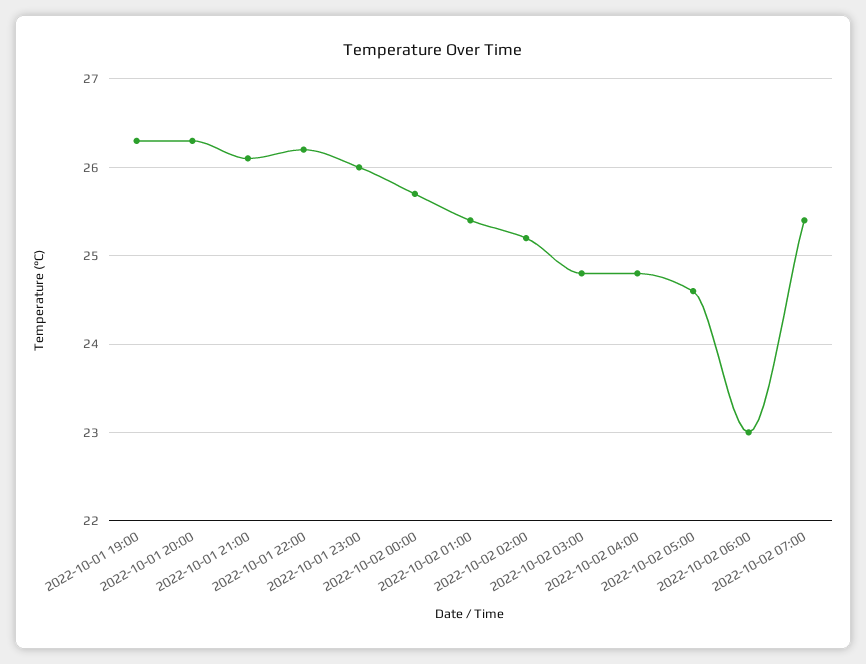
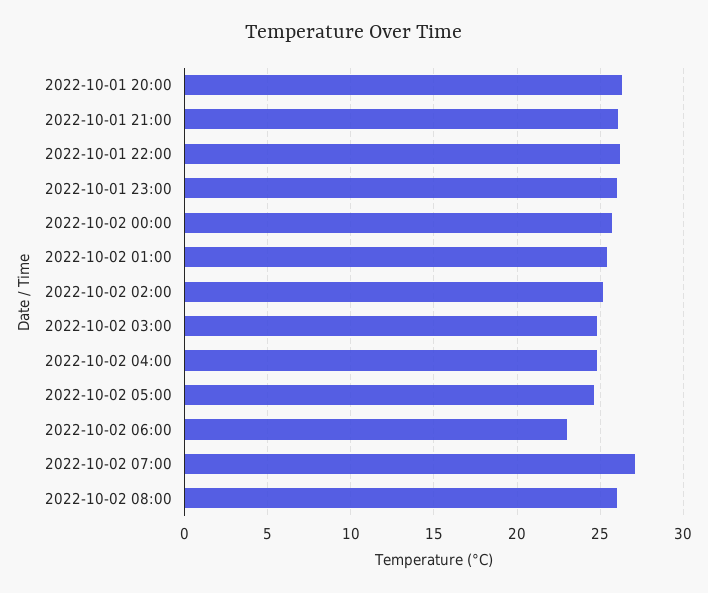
2022-10-01 19:00: 26.3 -> none
2022-10-02 07:00: 25.4 -> 27
2022-10-02 08:00: none -> 26

